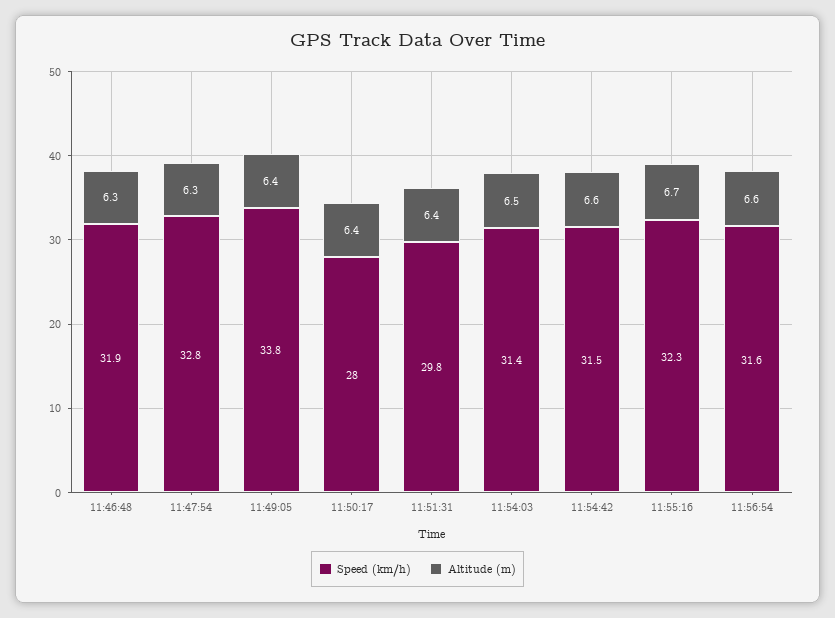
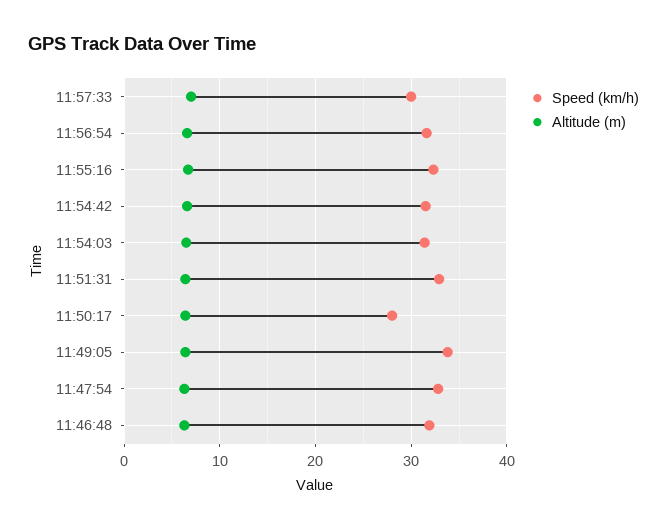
Speed (km/h), 11:51:31: 29.8 -> 33
Speed (km/h), 11:57:33: none -> 30
Altitude (m), 11:57:33: none -> 7

